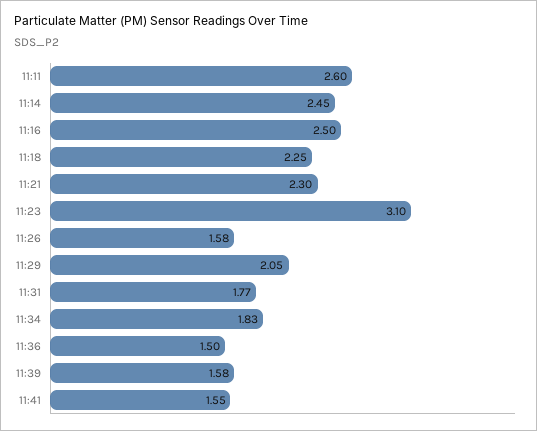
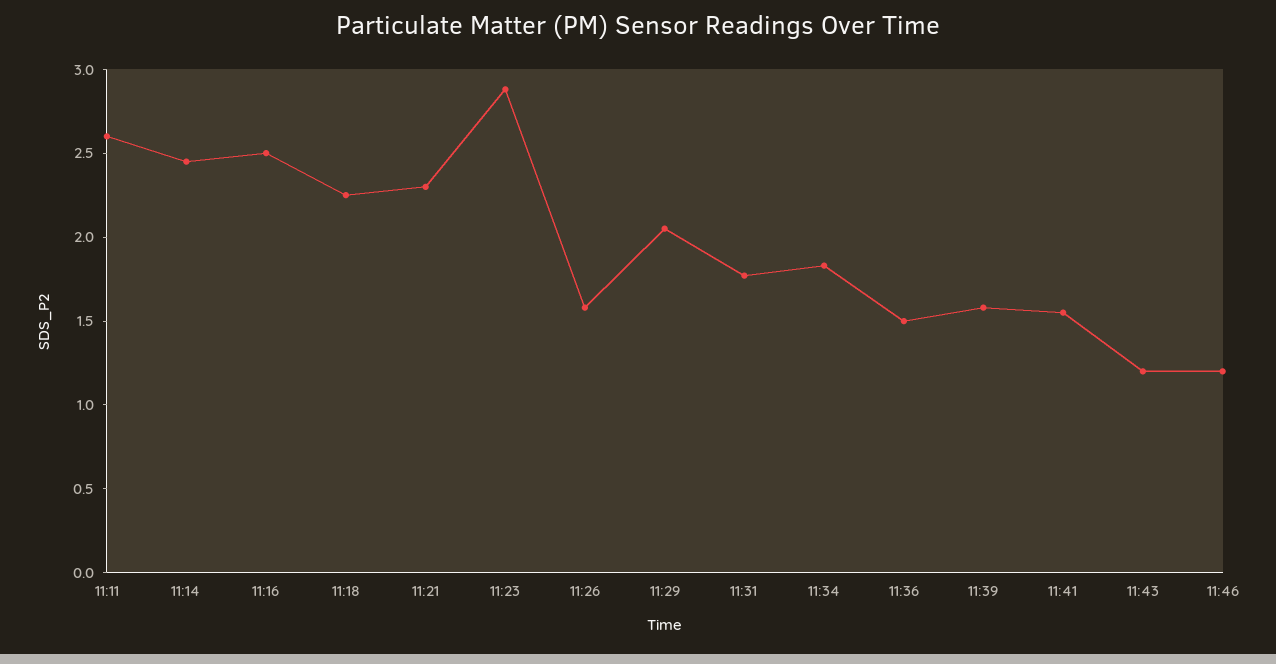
11:23: 3.1 -> 2.9
11:43: none -> 1.2
11:46: none -> 1.2

